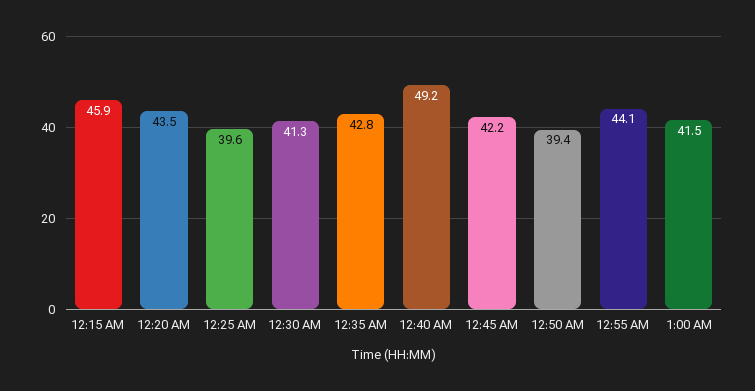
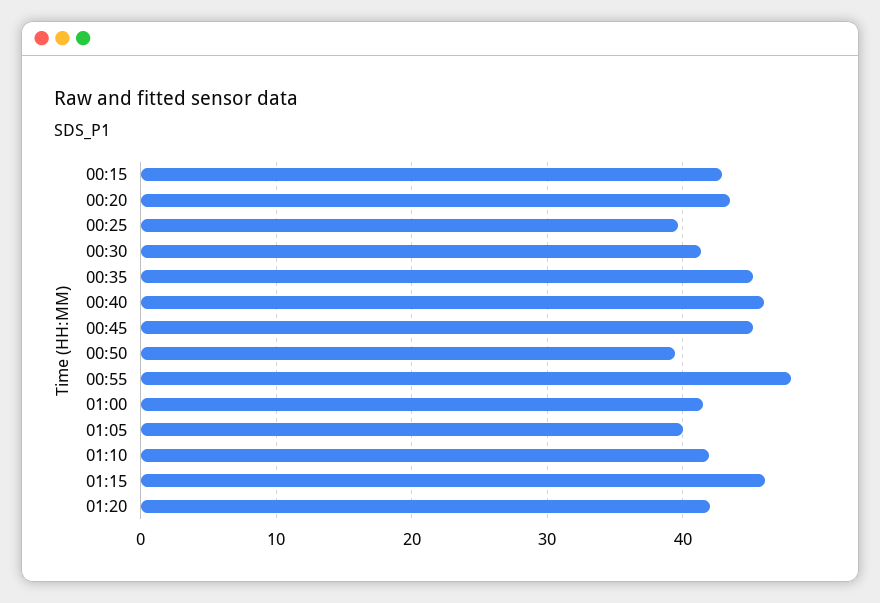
12:15 AM: 45.9 -> 43
12:35 AM: 42.8 -> 45
12:40 AM: 49.2 -> 46
12:45 AM: 42.2 -> 45
12:55 AM: 44.1 -> 48
01:05: none -> 40
01:10: none -> 42
01:15: none -> 46
01:20: none -> 42

